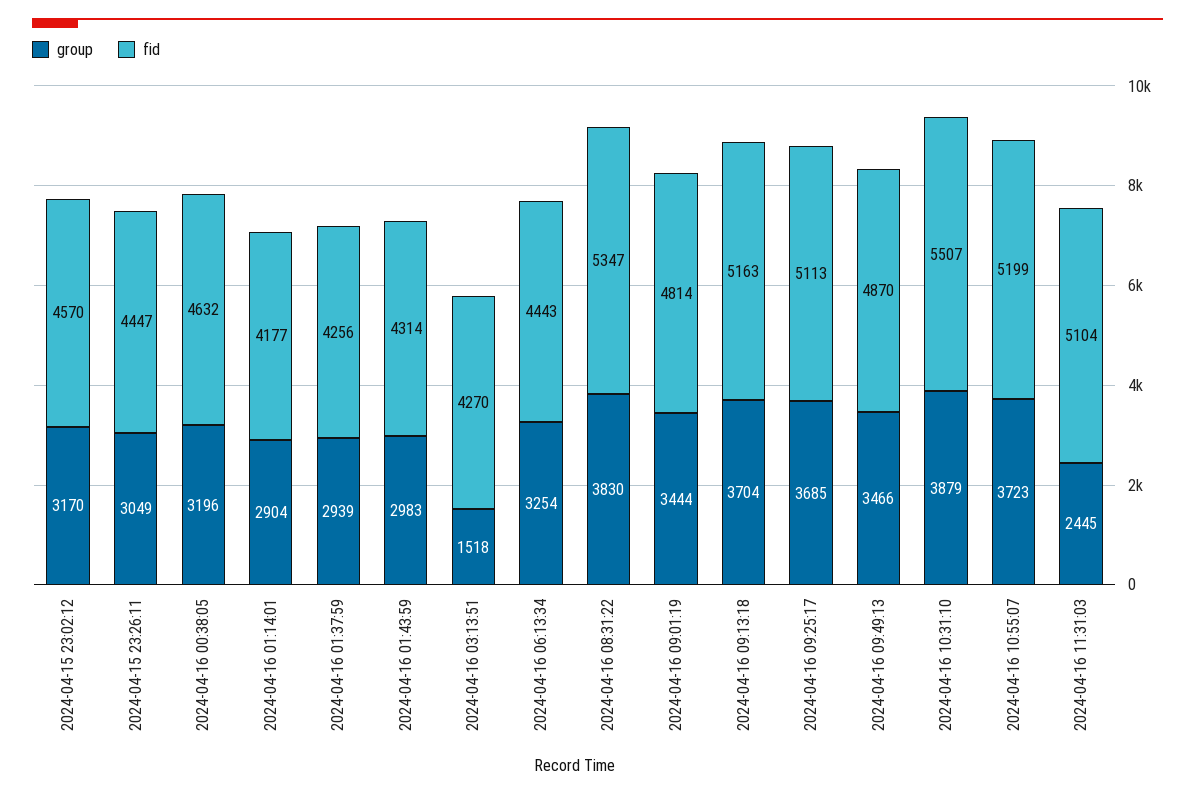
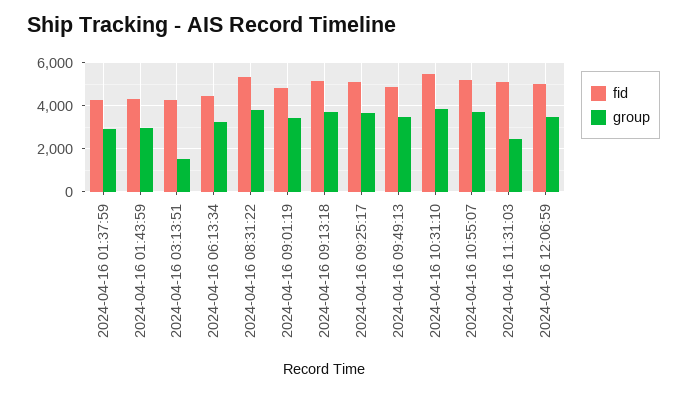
group, 2024-04-15 23:02:12: 3170 -> none
fid, 2024-04-15 23:02:12: 4570 -> none
group, 2024-04-15 23:26:11: 3049 -> none
fid, 2024-04-15 23:26:11: 4447 -> none
group, 2024-04-16 00:38:05: 3196 -> none
fid, 2024-04-16 00:38:05: 4632 -> none
group, 2024-04-16 01:14:01: 2904 -> none
fid, 2024-04-16 01:14:01: 4177 -> none
fid, 2024-04-16 12:06:59: none -> 5000
group, 2024-04-16 12:06:59: none -> 3500

